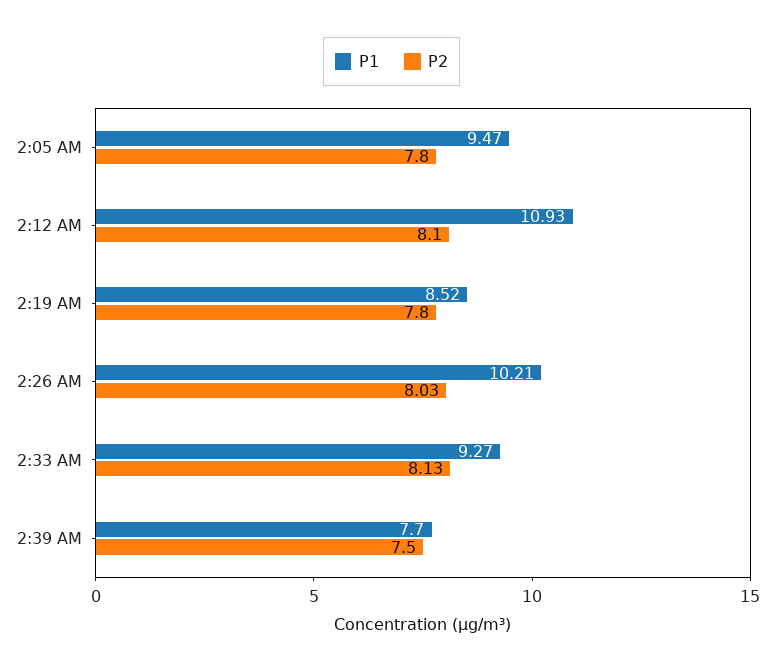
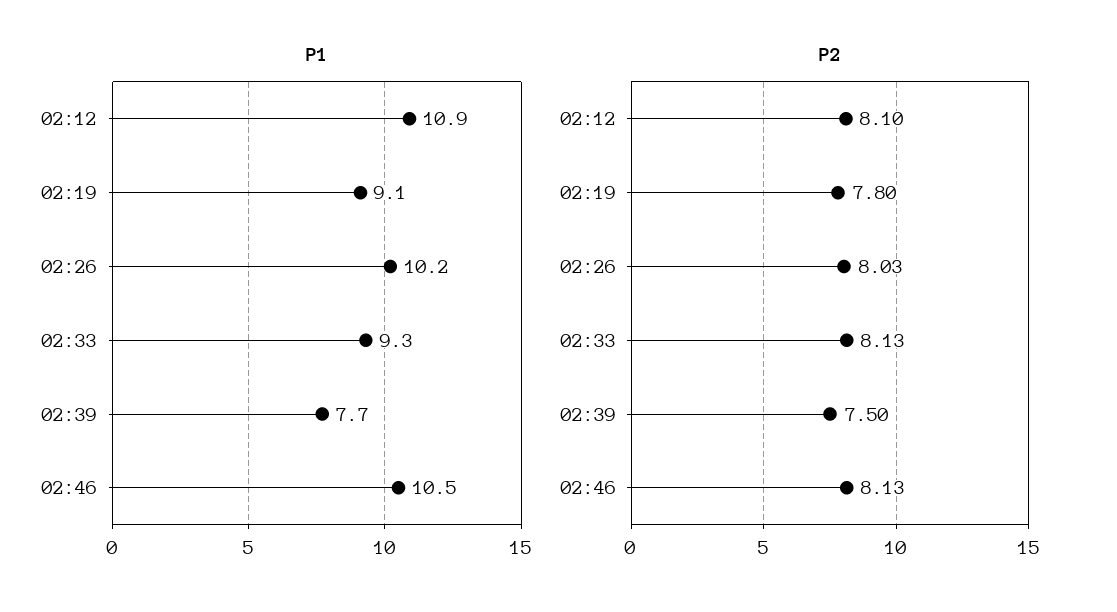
P1, 2:05 AM: 9.47 -> none
P2, 2:05 AM: 7.8 -> none
P1, 2:19 AM: 8.52 -> 9.1
P1, 02:46: none -> 10.5
P2, 02:46: none -> 8.13

